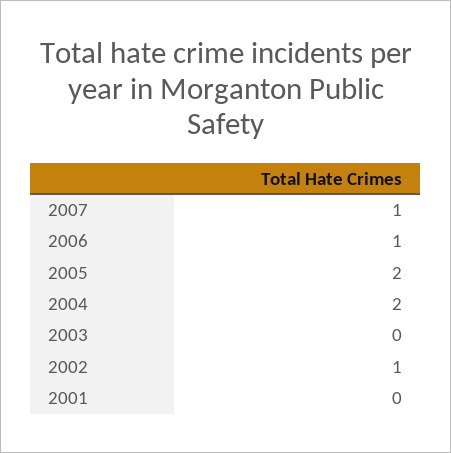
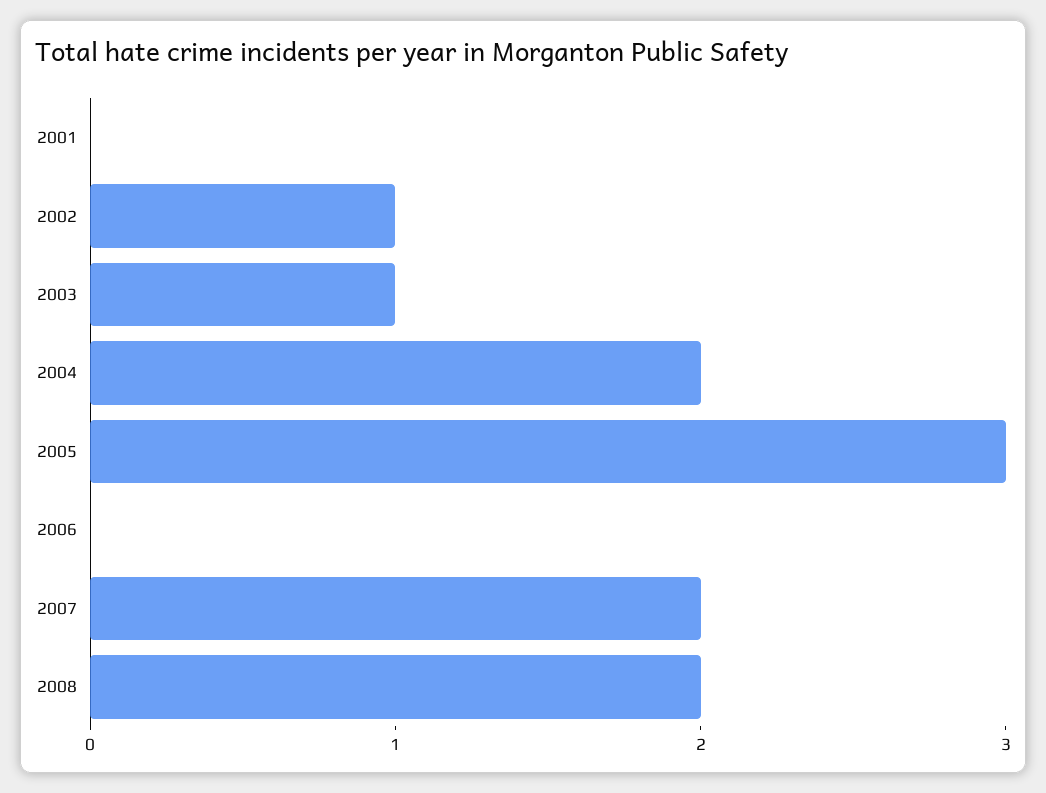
2007: 1 -> 2
2006: 1 -> 0
2005: 2 -> 3
2003: 0 -> 1
2008: none -> 2

